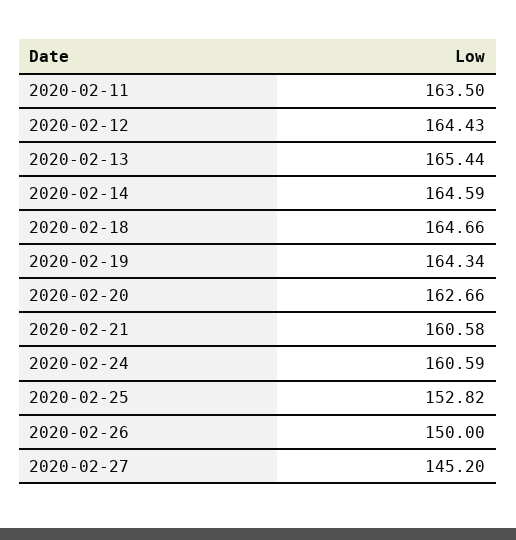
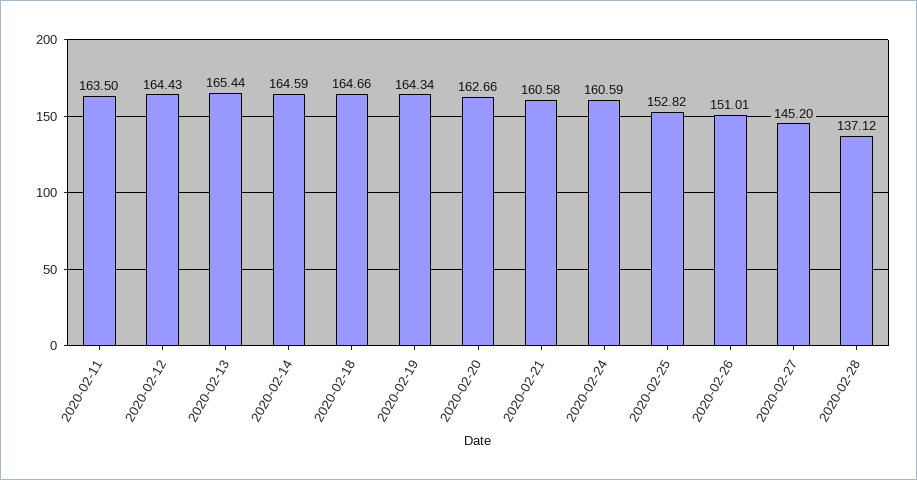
2020-02-26: 150 -> 151.01
2020-02-28: none -> 137.12

